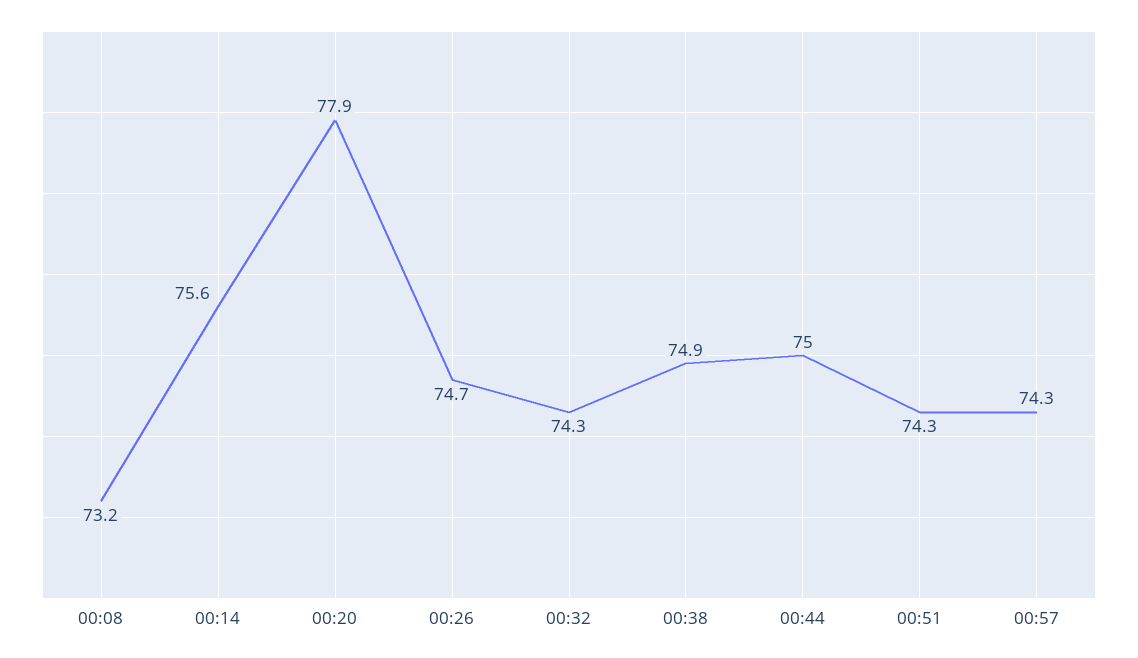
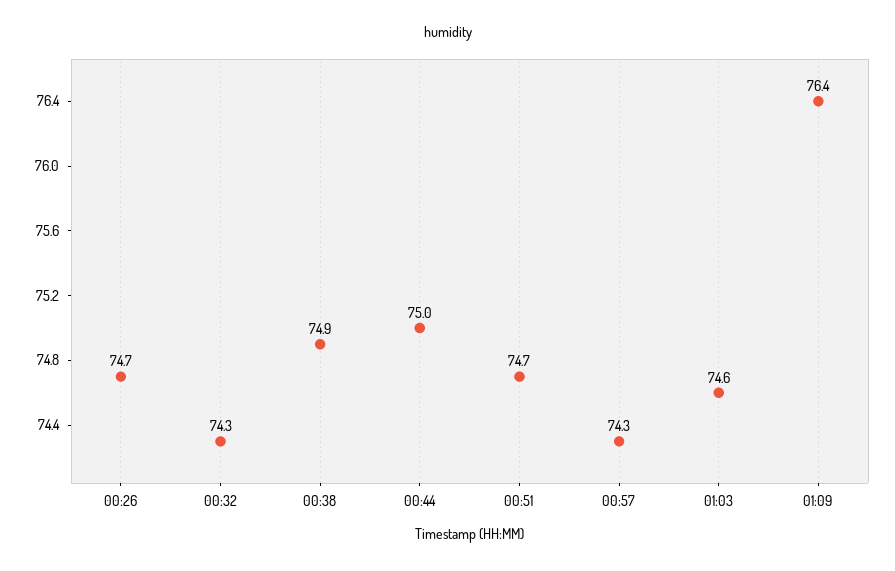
00:08: 73.2 -> none
00:14: 75.6 -> none
00:20: 77.9 -> none
00:51: 74.3 -> 74.7
01:03: none -> 74.6
01:09: none -> 76.4

